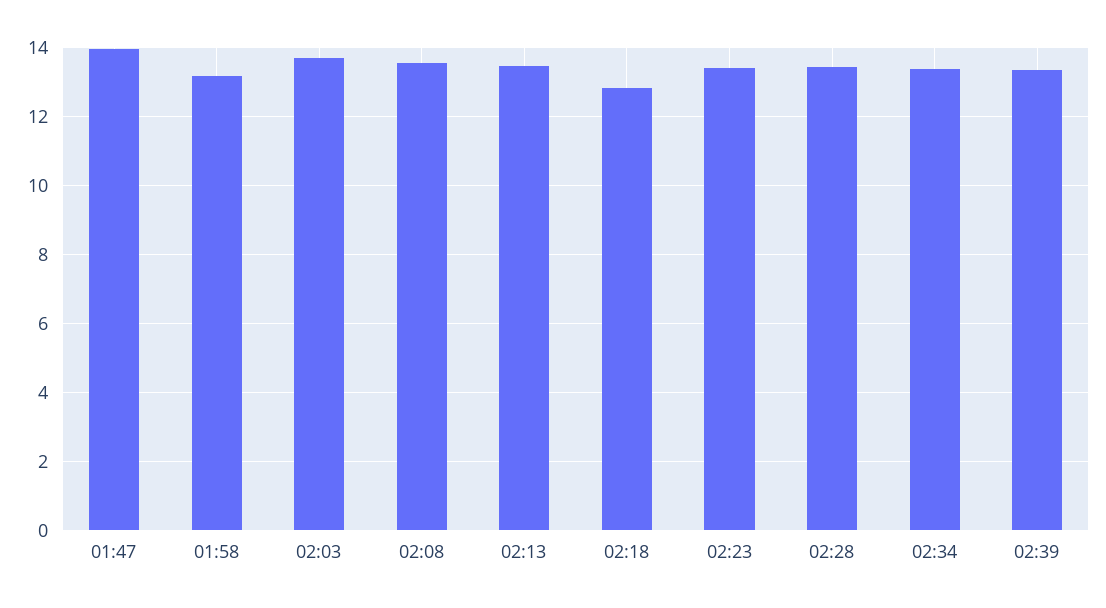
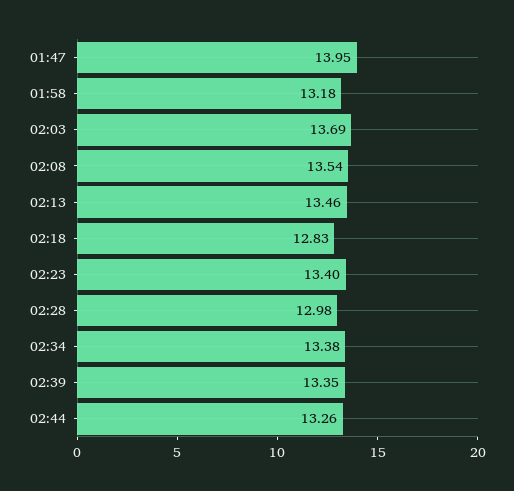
02:28: 13.4 -> 12.98
02:44: none -> 13.26

